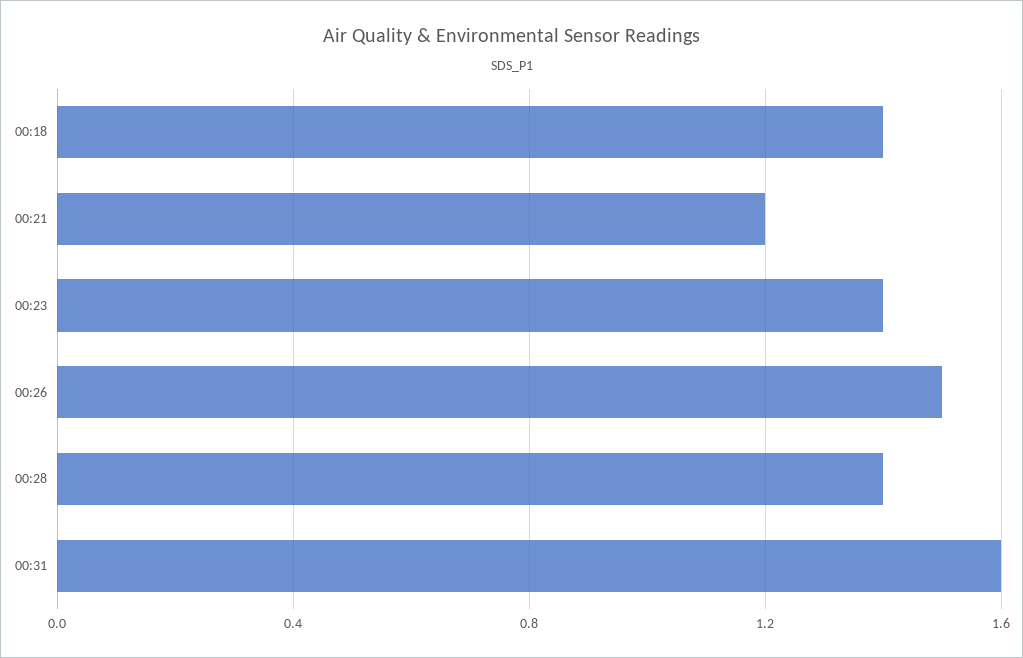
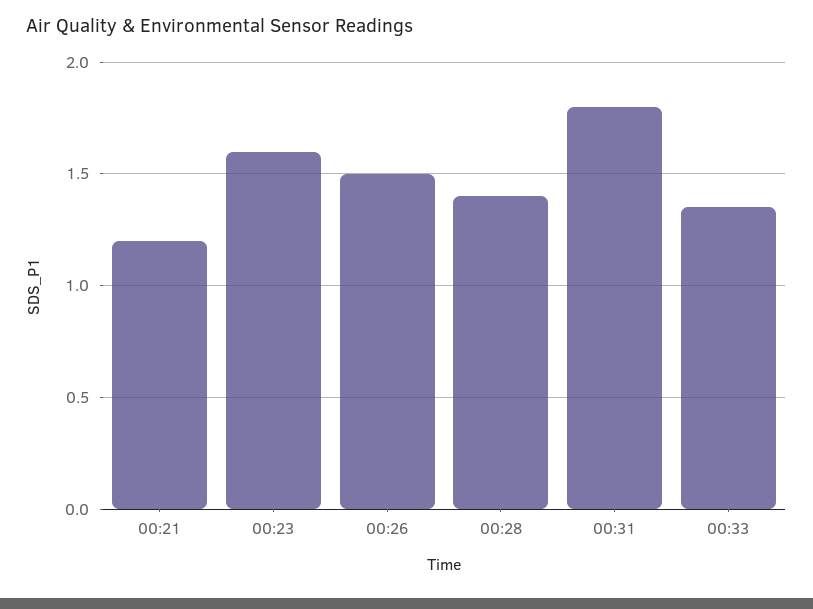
00:18: 1.4 -> none
00:23: 1.4 -> 1.6
00:31: 1.6 -> 1.8
00:33: none -> 1.35

